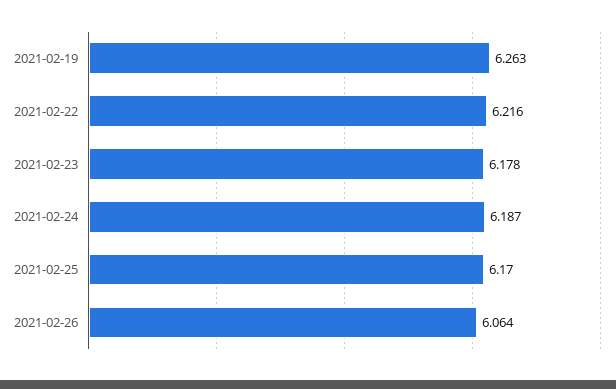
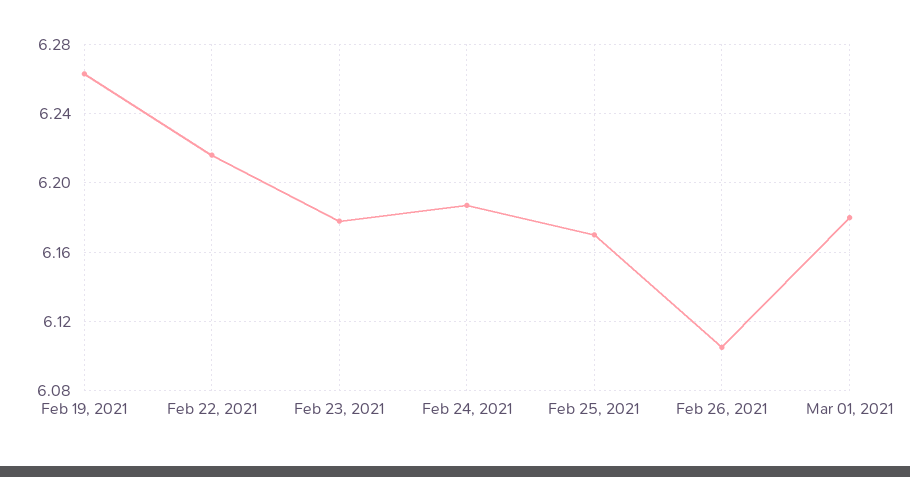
2021-02-26: 6.064 -> 6.105
Mar 01, 2021: none -> 6.18

